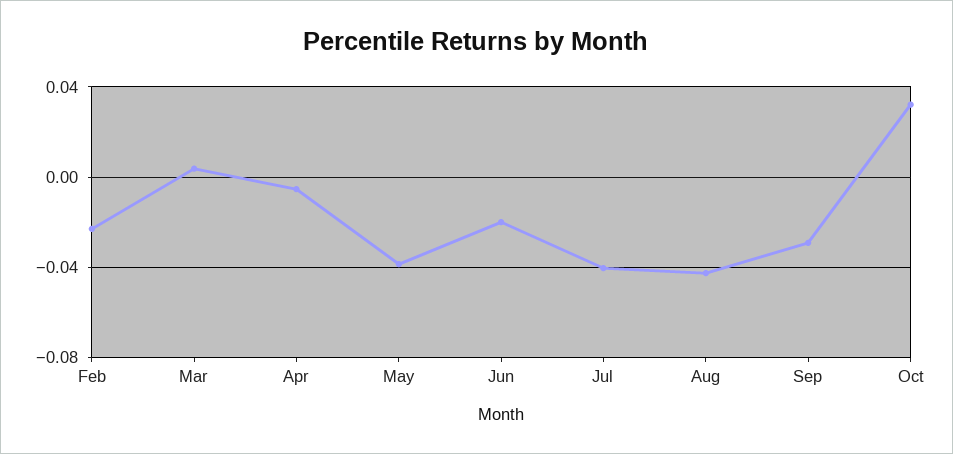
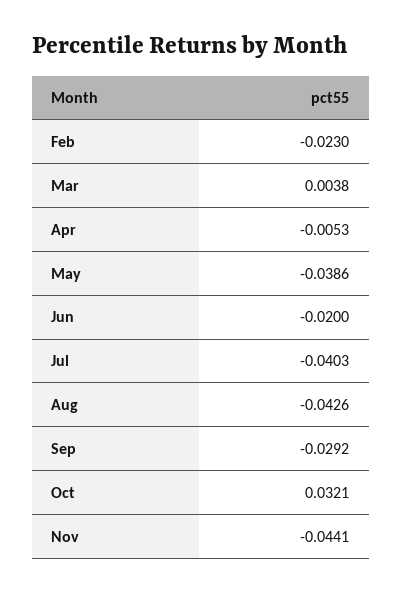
Nov: none -> -0.0441

